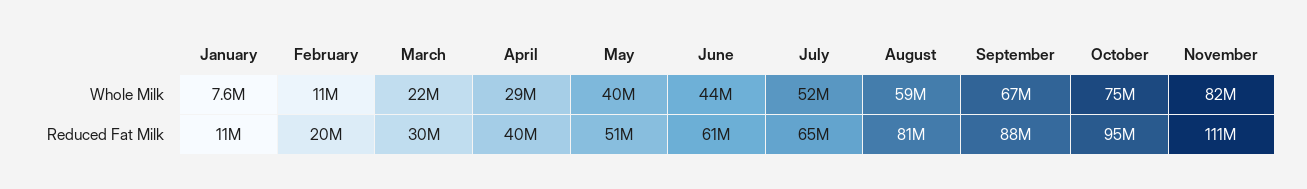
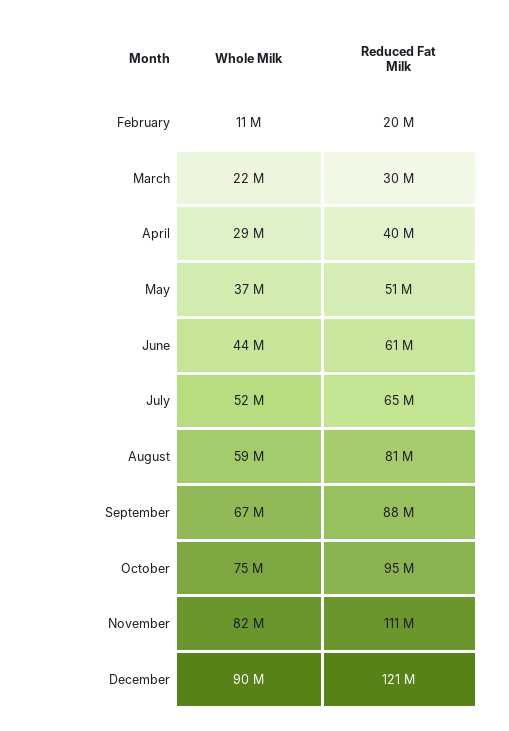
January, Whole Milk: 7600000 -> none
May, Whole Milk: 40000000 -> 37000000
January, Reduced Fat Milk: 11000000 -> none
December, Whole Milk: none -> 90000000
December, Reduced Fat Milk: none -> 121000000

